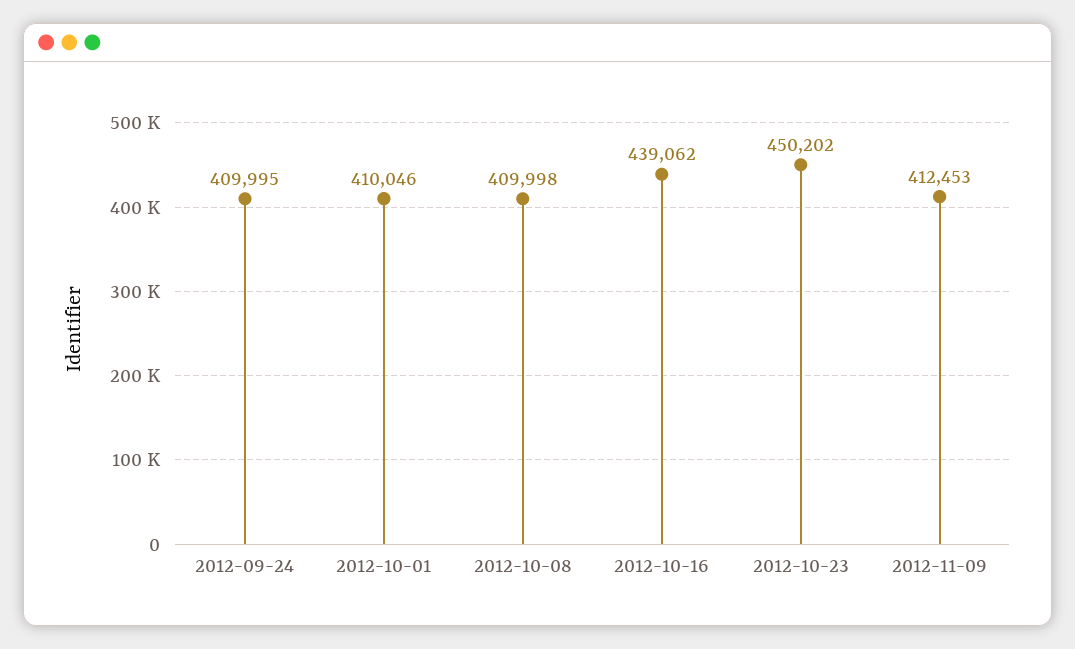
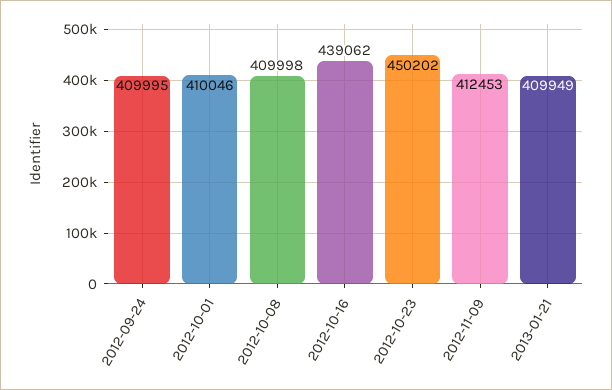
2013-01-21: none -> 409949

